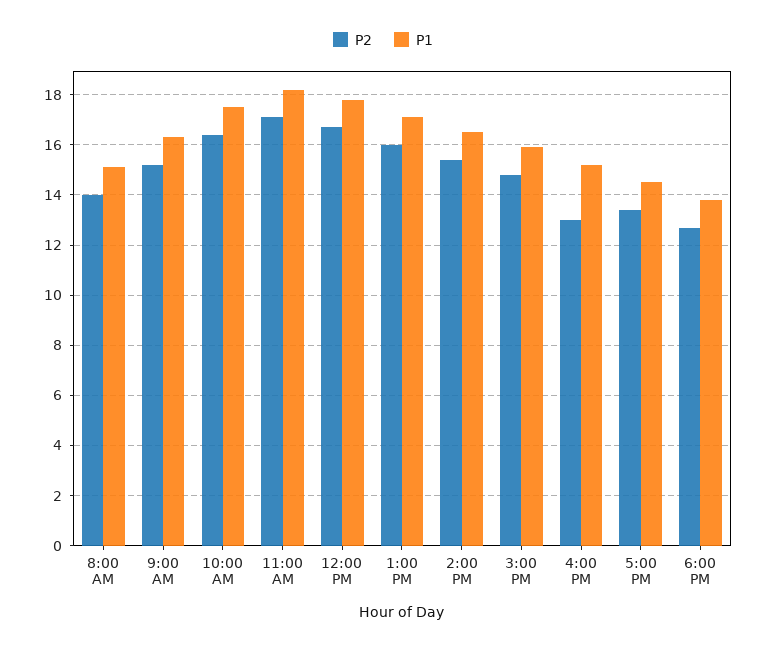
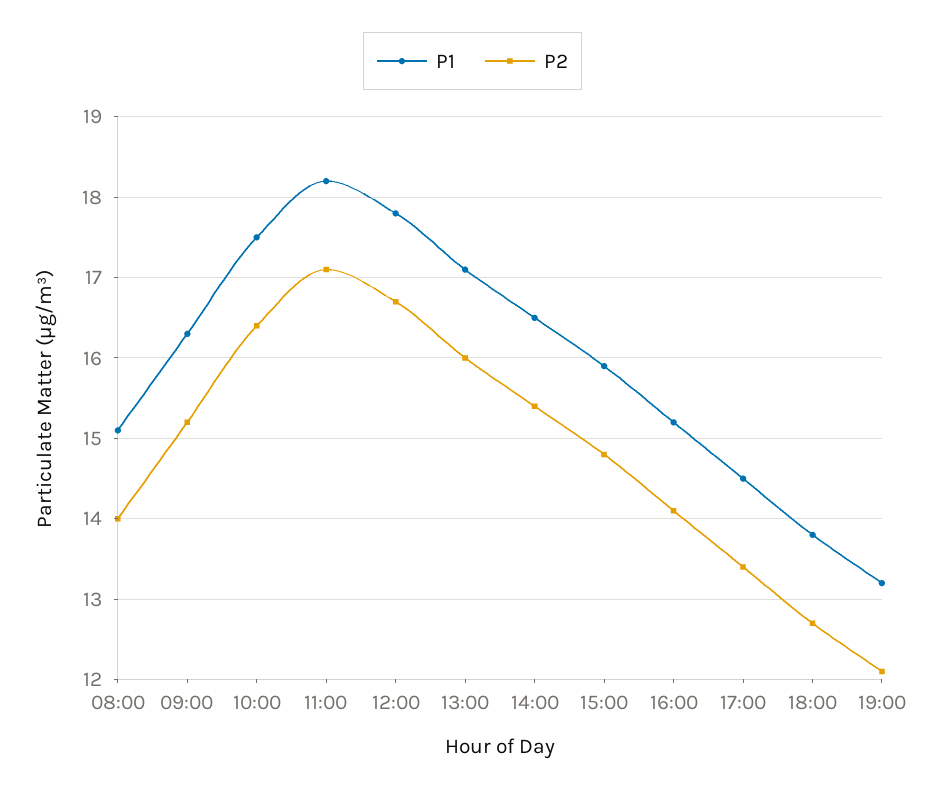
P2, 4:00 PM: 13 -> 14.1
P1, 19:00: none -> 13.2
P2, 19:00: none -> 12.1

